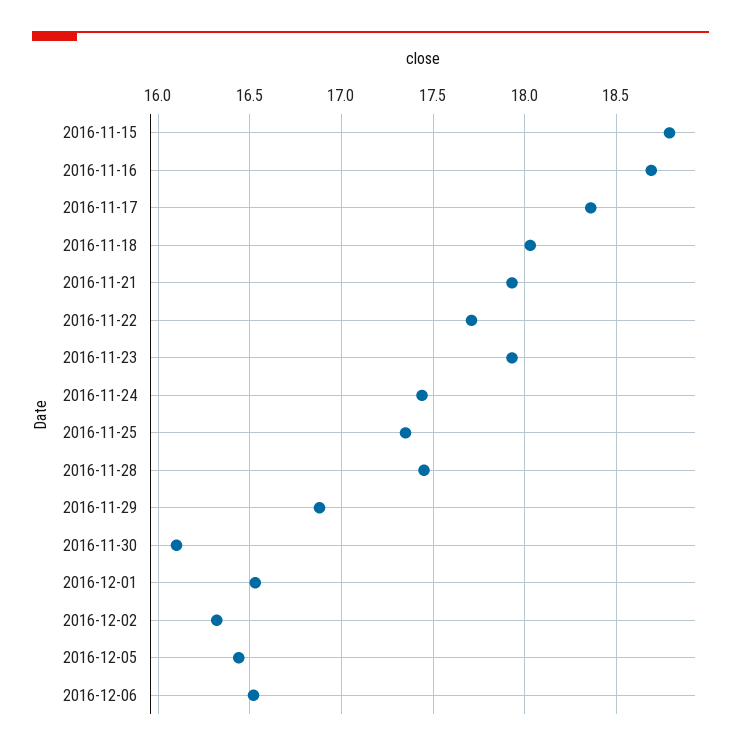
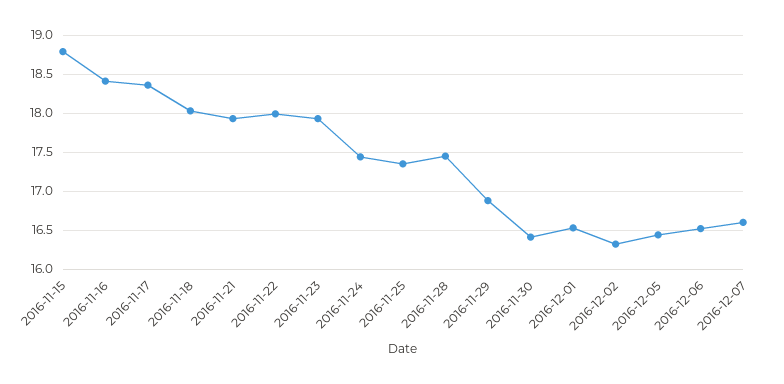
2016-11-16: 18.7 -> 18.4
2016-11-22: 17.7 -> 18
2016-11-30: 16.1 -> 16.4
2016-12-07: none -> 16.6

